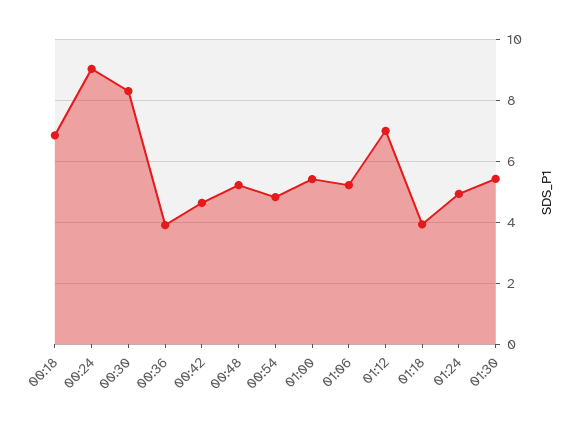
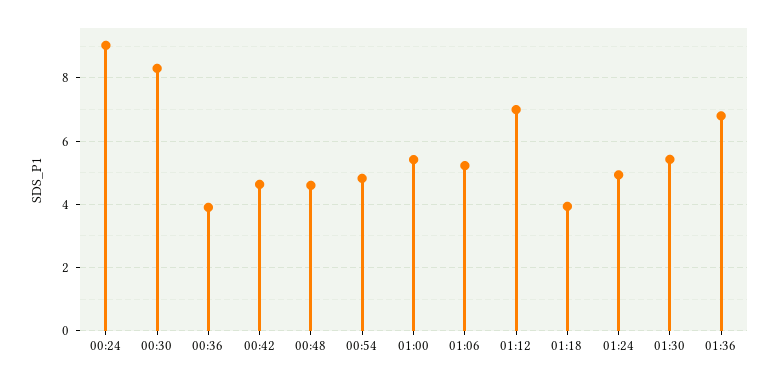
00:18: 6.8 -> none
00:48: 5.2 -> 4.6
01:36: none -> 6.8

